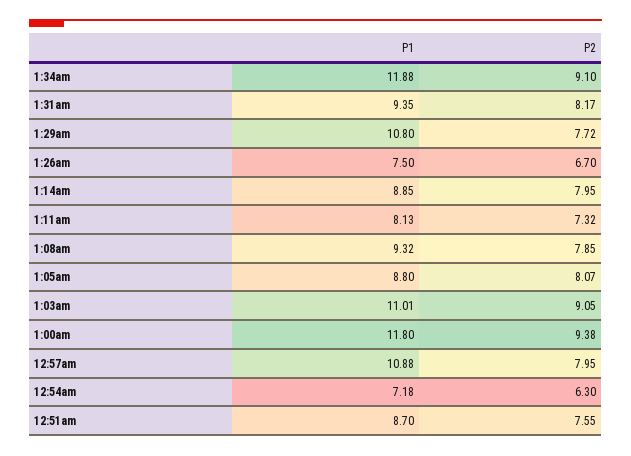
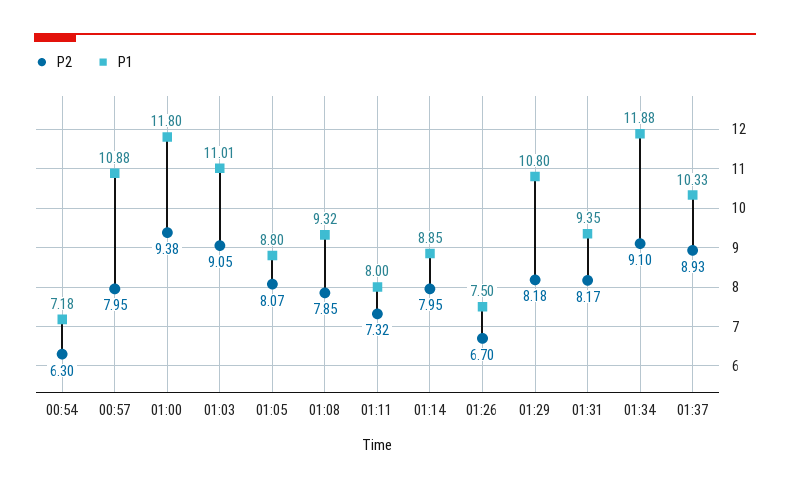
P2, 1:29am: 7.72 -> 8.18
P1, 1:11am: 8.13 -> 8
P1, 12:51am: 8.7 -> none
P2, 12:51am: 7.55 -> none
P2, 01:37: none -> 8.93
P1, 01:37: none -> 10.33

